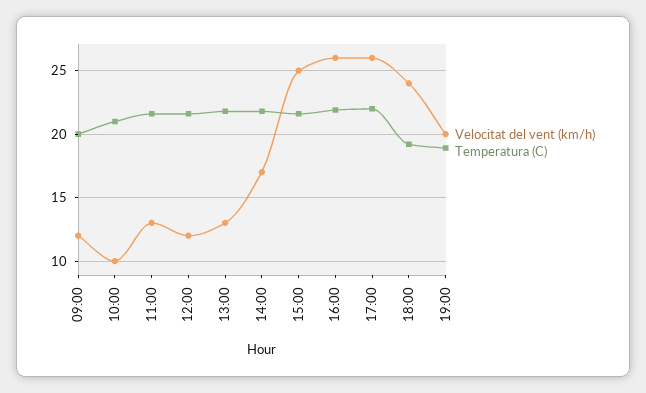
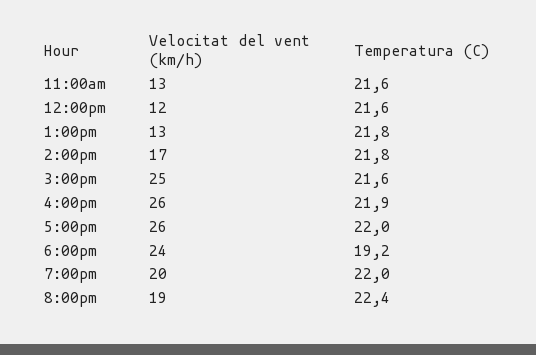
Velocitat del vent (km/h), 09:00: 12 -> none
Temperatura (C), 09:00: 20 -> none
Velocitat del vent (km/h), 10:00: 10 -> none
Temperatura (C), 10:00: 21 -> none
Temperatura (C), 19:00: 19 -> 22
Velocitat del vent (km/h), 8:00pm: none -> 19
Temperatura (C), 8:00pm: none -> 22.4

